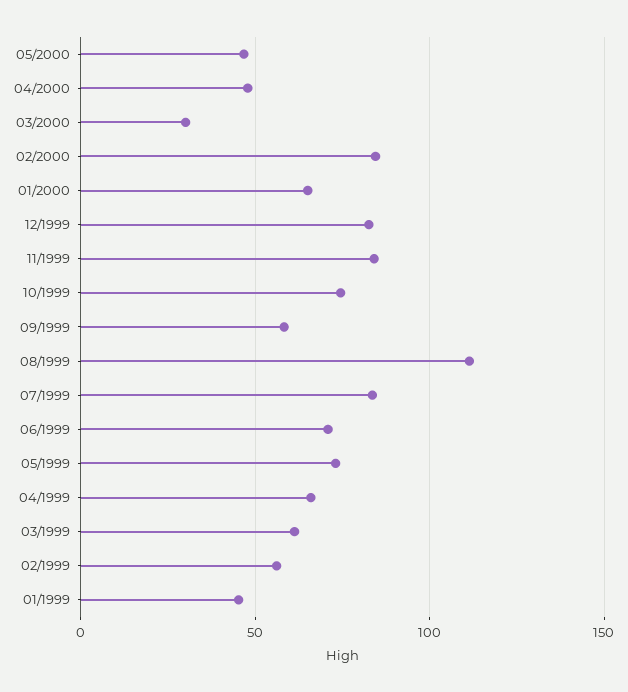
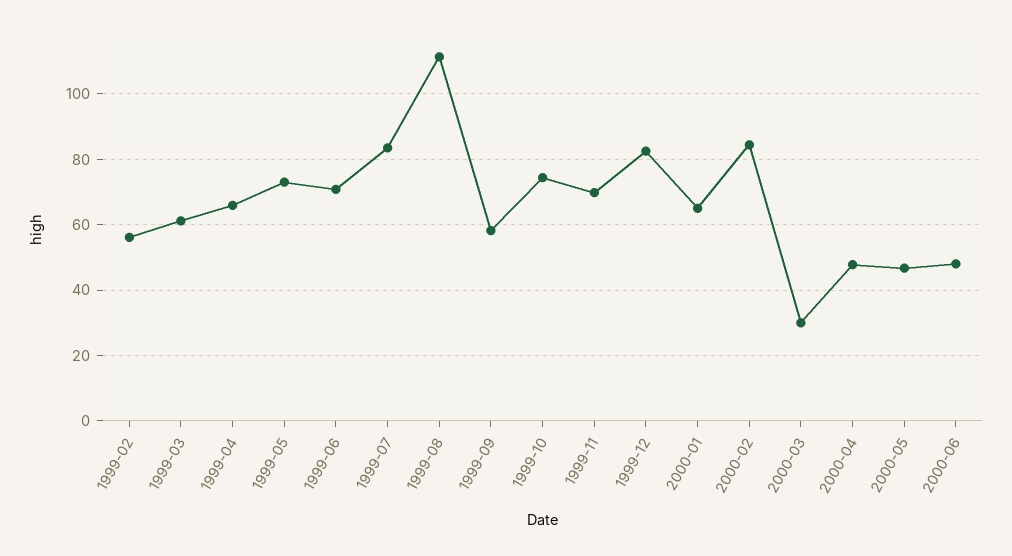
11/1999: 85 -> 70
01/1999: 45 -> none
2000-06: none -> 48

